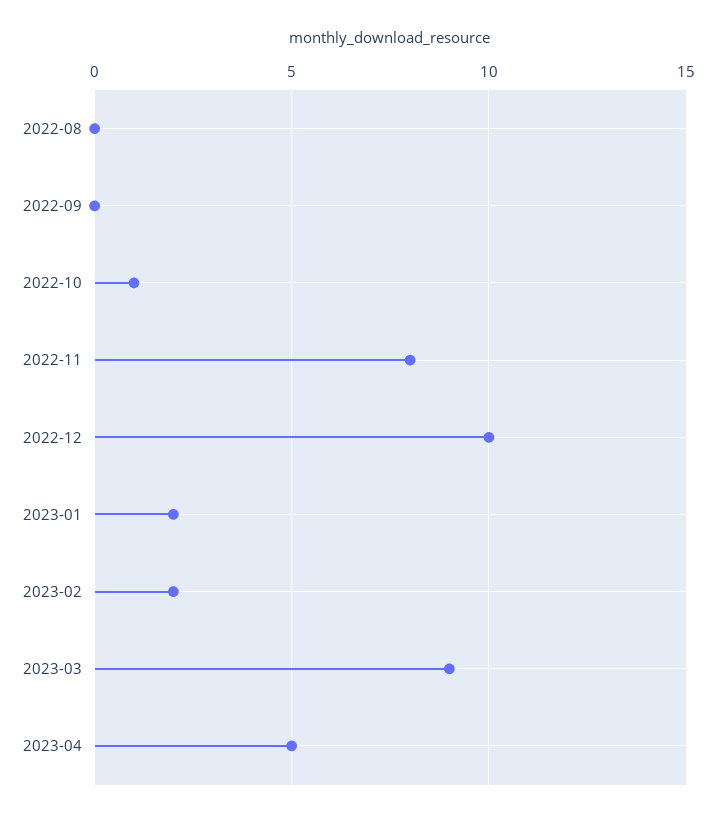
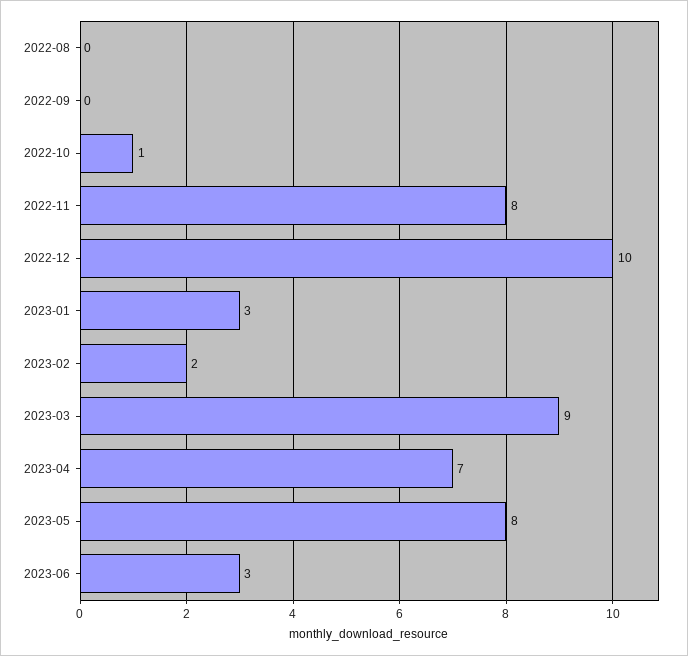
2023-01: 2 -> 3
2023-04: 5 -> 7
2023-05: none -> 8
2023-06: none -> 3

